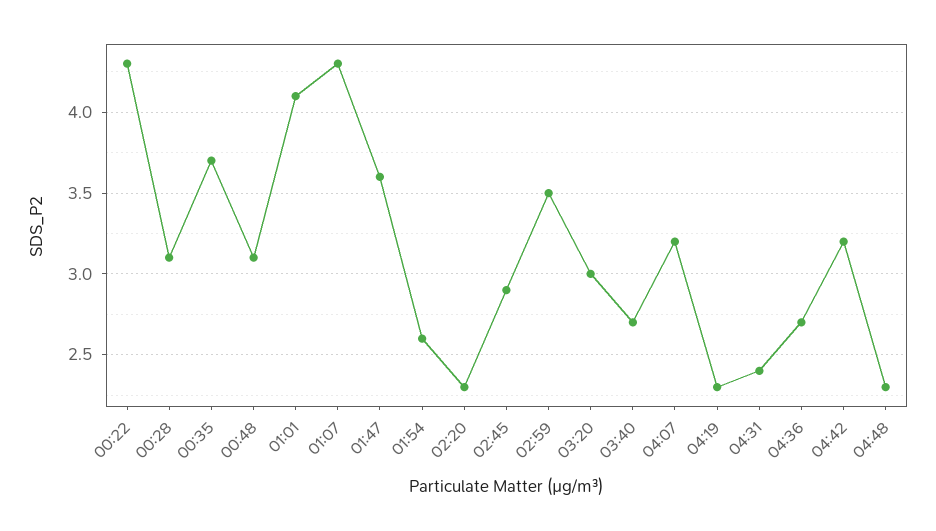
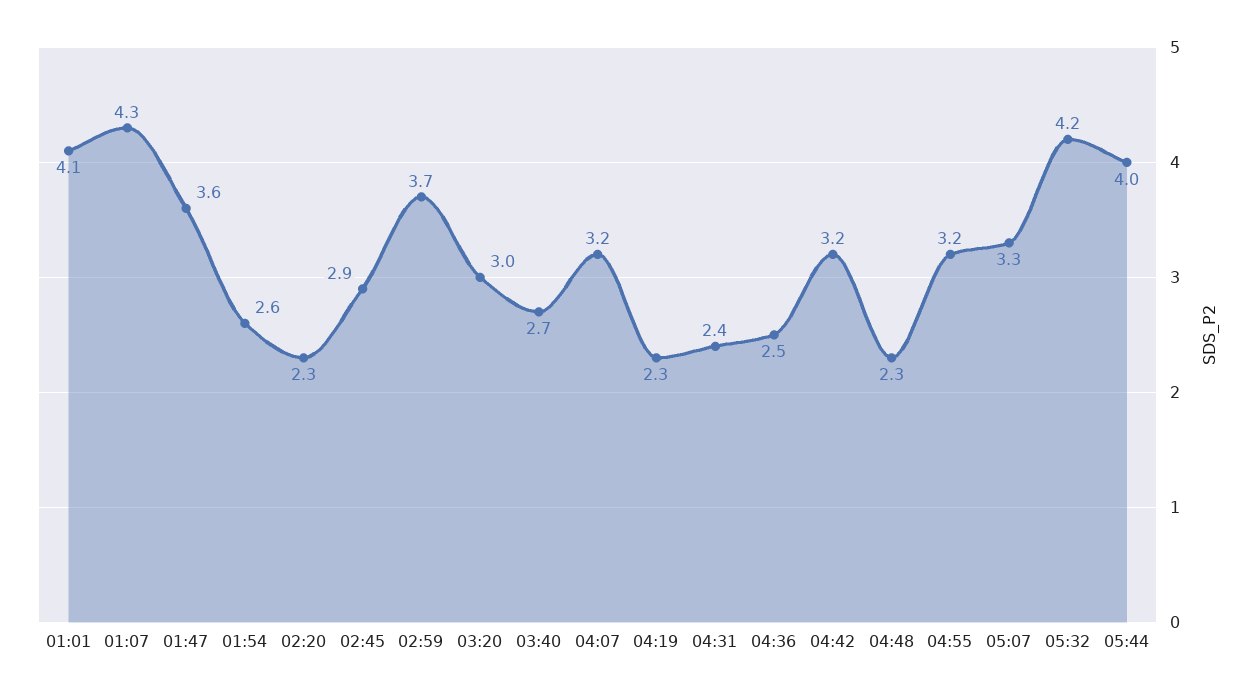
00:22: 4.3 -> none
00:28: 3.1 -> none
00:35: 3.7 -> none
00:48: 3.1 -> none
02:59: 3.5 -> 3.7
04:36: 2.7 -> 2.5
04:55: none -> 3.2
05:07: none -> 3.3
05:32: none -> 4.2
05:44: none -> 4

